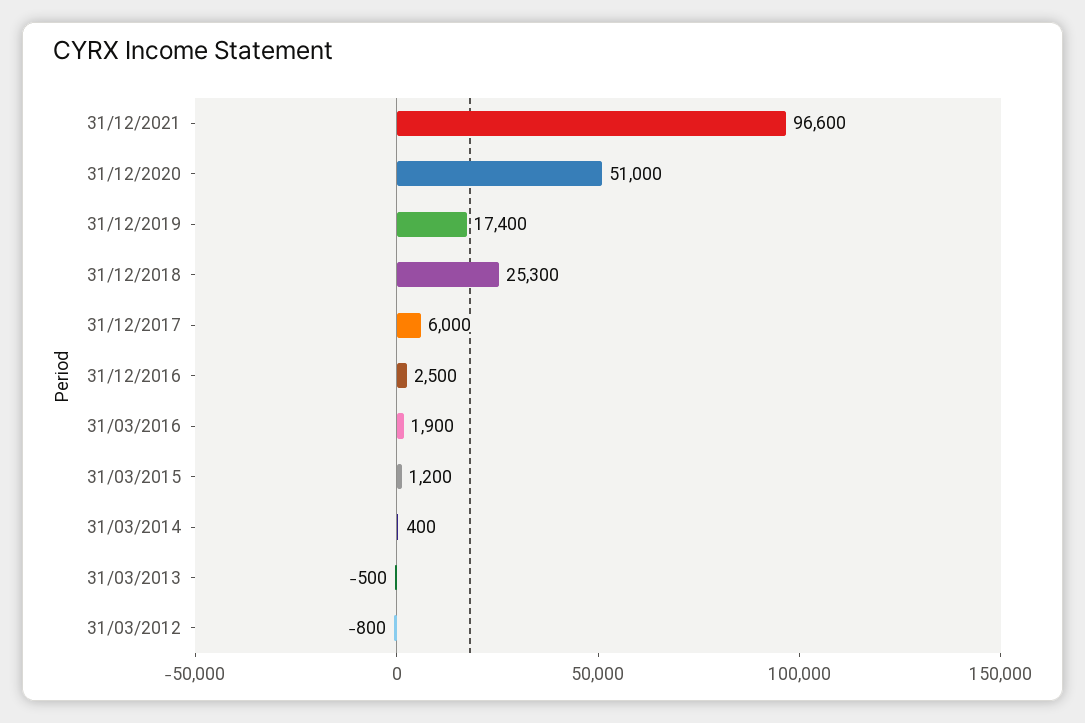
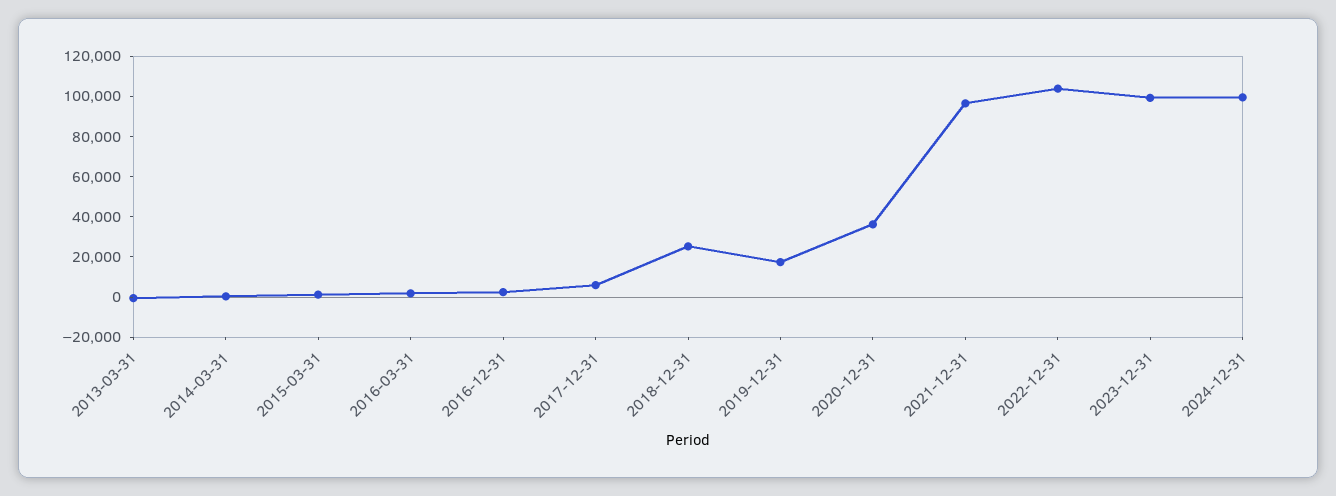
31/12/2020: 51000 -> 35000
31/03/2012: -800 -> none
2022-12-31: none -> 105000
2023-12-31: none -> 100000
2024-12-31: none -> 100000

